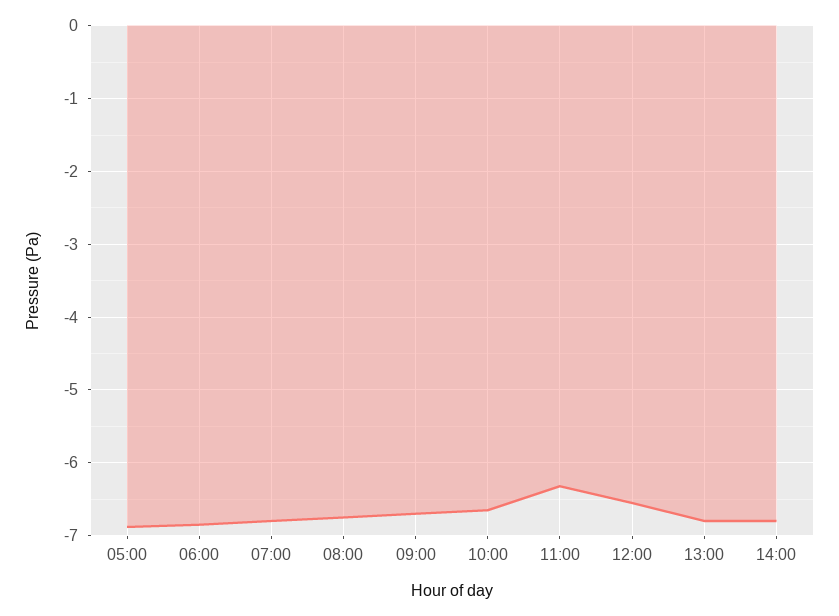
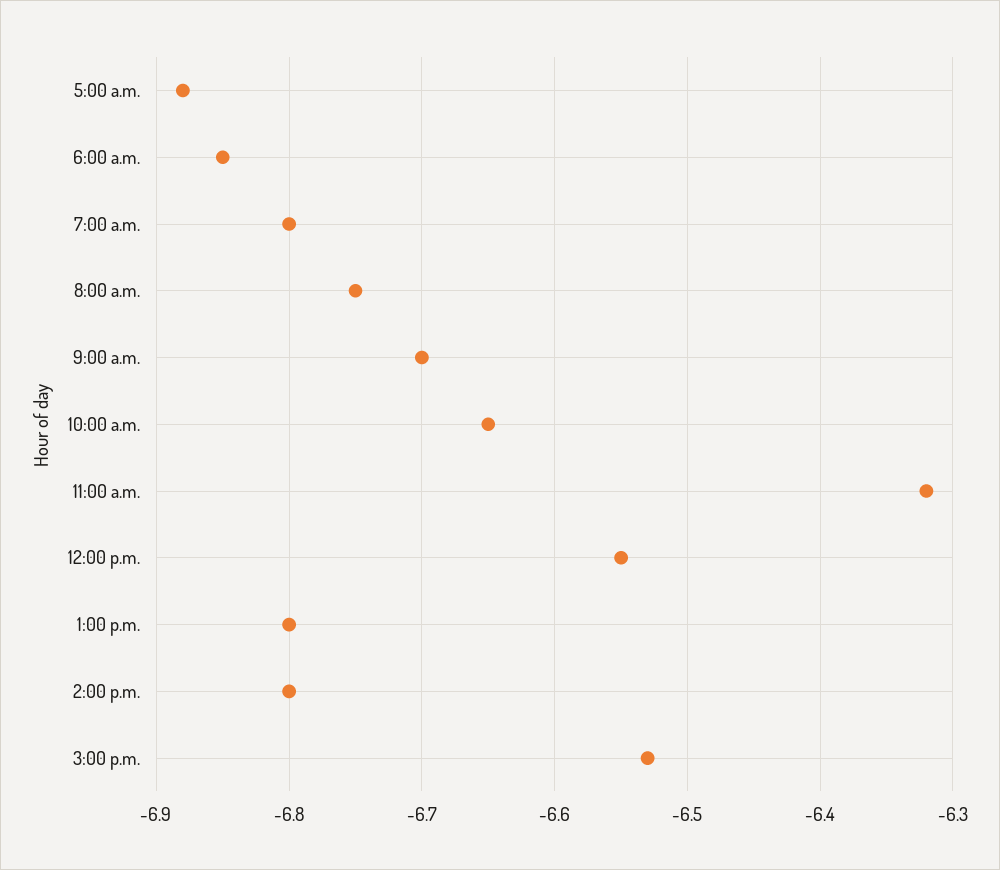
3:00 p.m.: none -> -6.53

